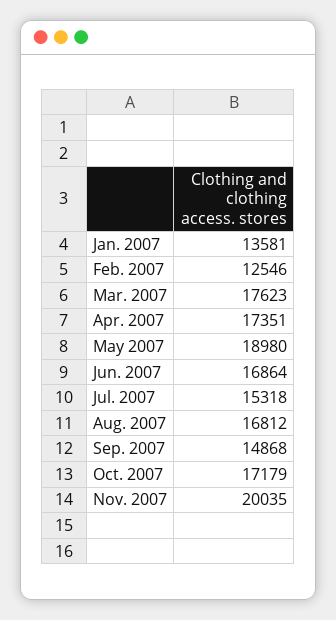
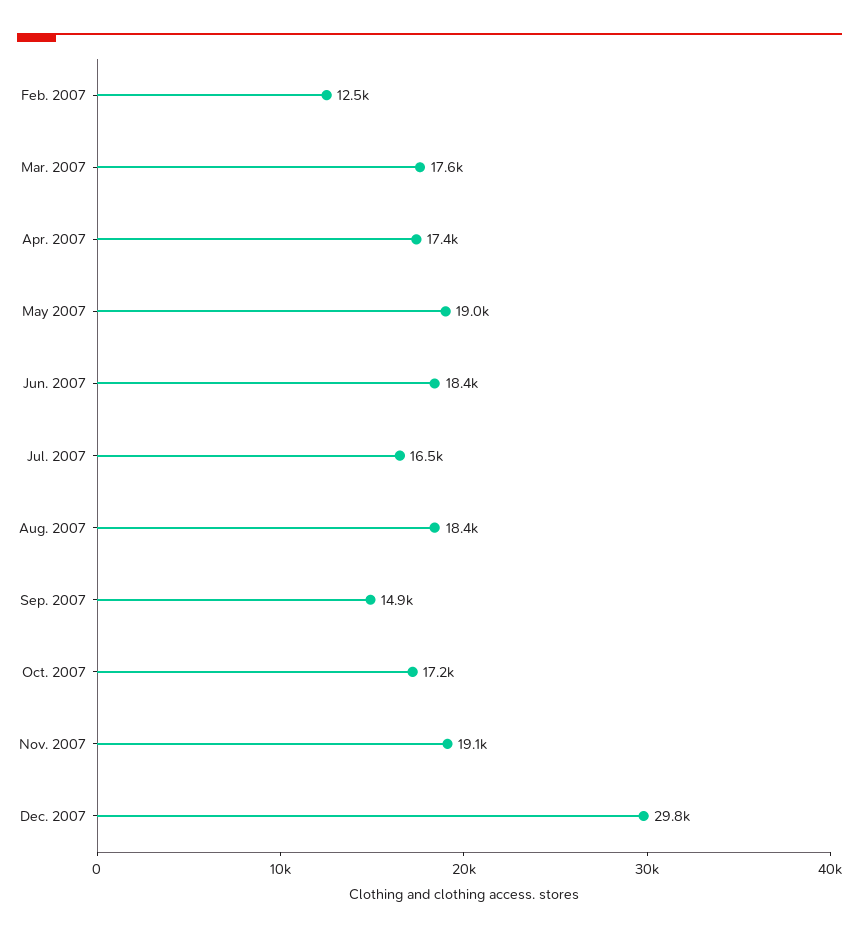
Jan. 2007: 13581 -> none
Jun. 2007: 16864 -> 18400
Jul. 2007: 15318 -> 16500
Aug. 2007: 16812 -> 18400
Nov. 2007: 20035 -> 19100
Dec. 2007: none -> 29800

